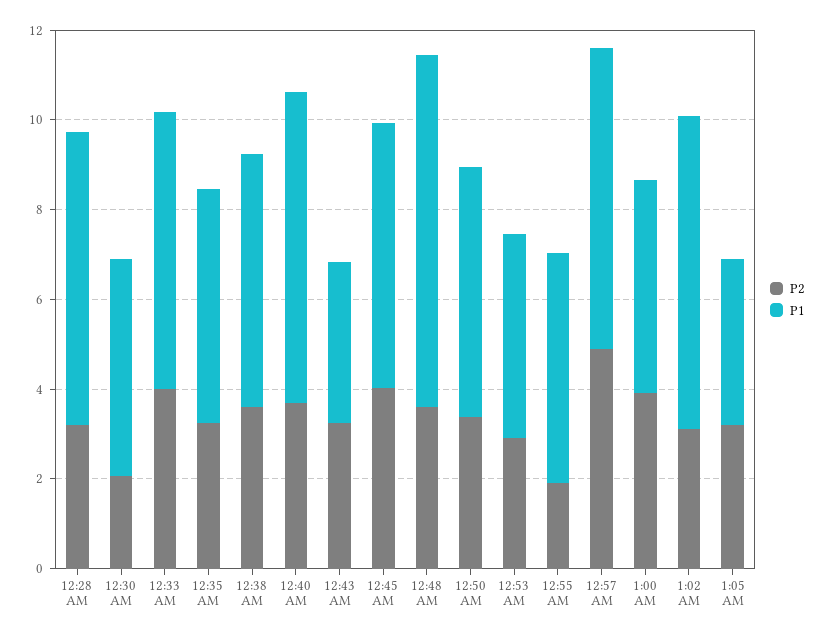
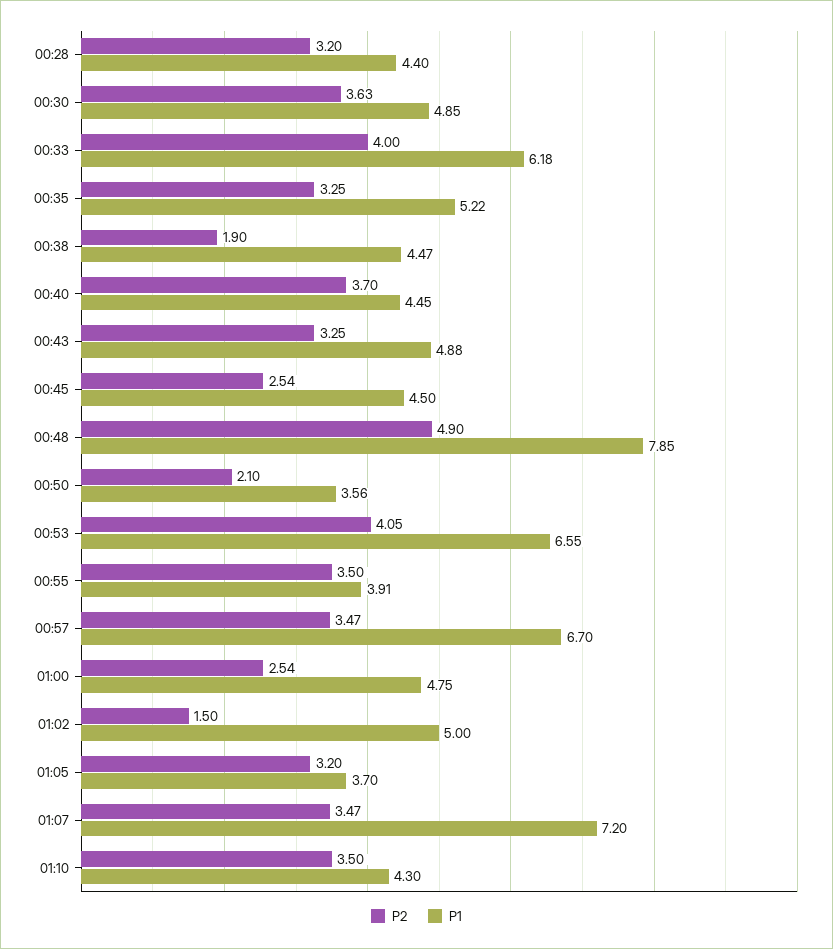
P1, 12:28 AM: 6.5 -> 4.4
P2, 12:30 AM: 2 -> 3.63
P2, 12:38 AM: 3.5 -> 1.9
P1, 12:38 AM: 5.5 -> 4.47
P1, 12:40 AM: 7 -> 4.45
P1, 12:43 AM: 3.5 -> 4.88
P2, 12:45 AM: 4 -> 2.54
P1, 12:45 AM: 6 -> 4.5
P2, 12:48 AM: 3.5 -> 4.9
P2, 12:50 AM: 3.5 -> 2.1
P1, 12:50 AM: 5.5 -> 3.56
P2, 12:53 AM: 3 -> 4.05
P1, 12:53 AM: 4.5 -> 6.55
P2, 12:55 AM: 2 -> 3.5
P1, 12:55 AM: 5 -> 3.91
P2, 12:57 AM: 5 -> 3.47
P2, 1:00 AM: 4 -> 2.54
P2, 1:02 AM: 3 -> 1.5
P1, 1:02 AM: 7 -> 5
P2, 01:07: none -> 3.47
P1, 01:07: none -> 7.2
P2, 01:10: none -> 3.5
P1, 01:10: none -> 4.3

